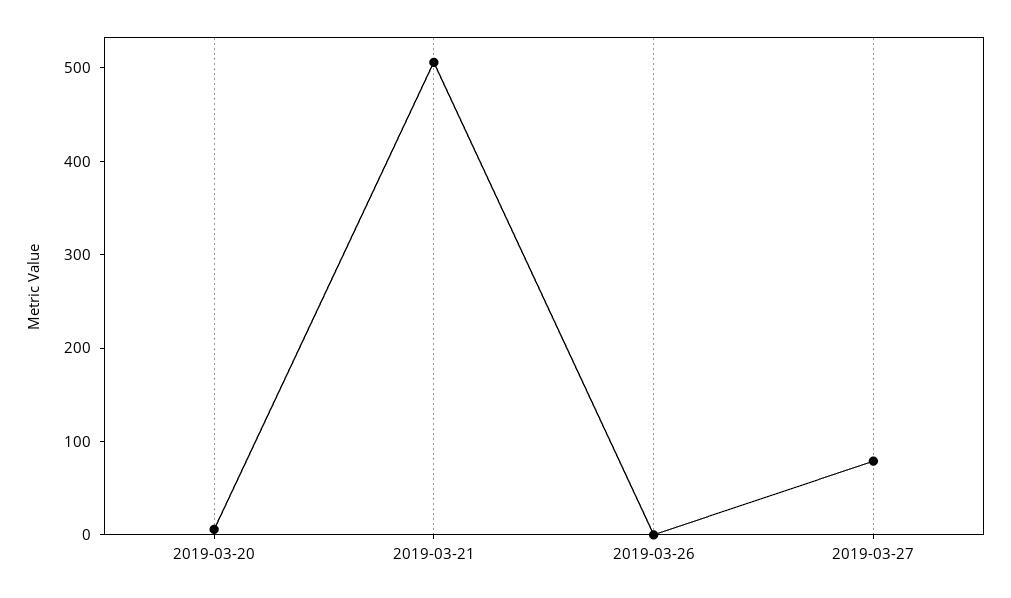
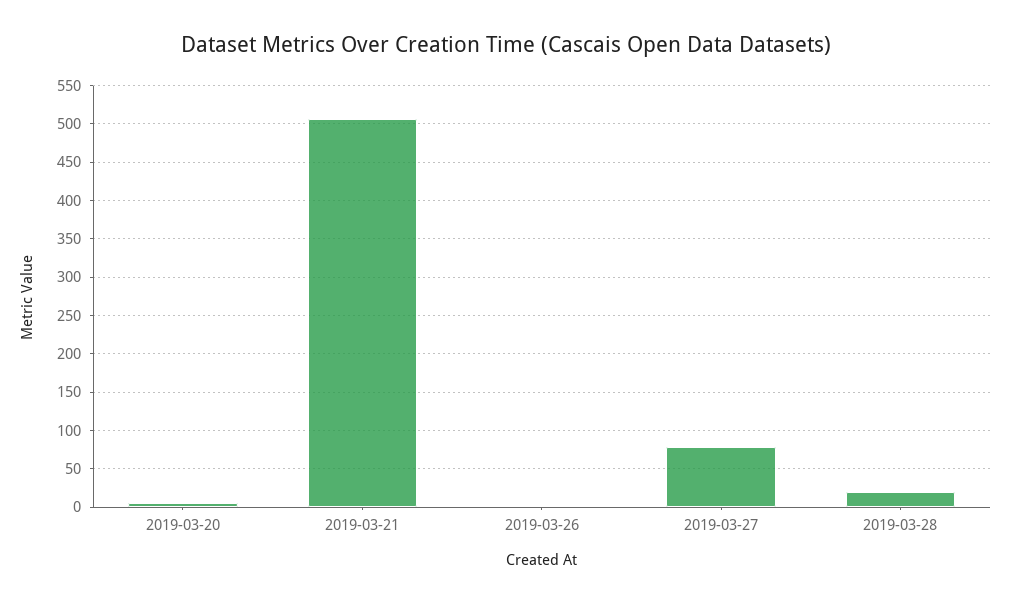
2019-03-28: none -> 20

